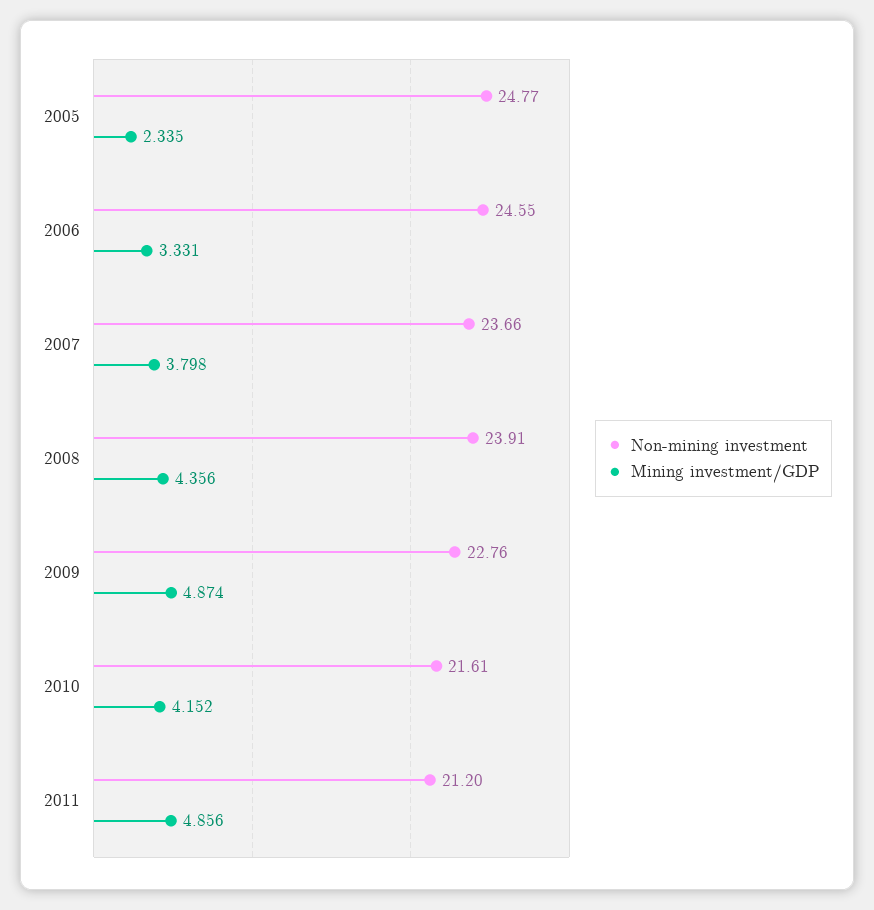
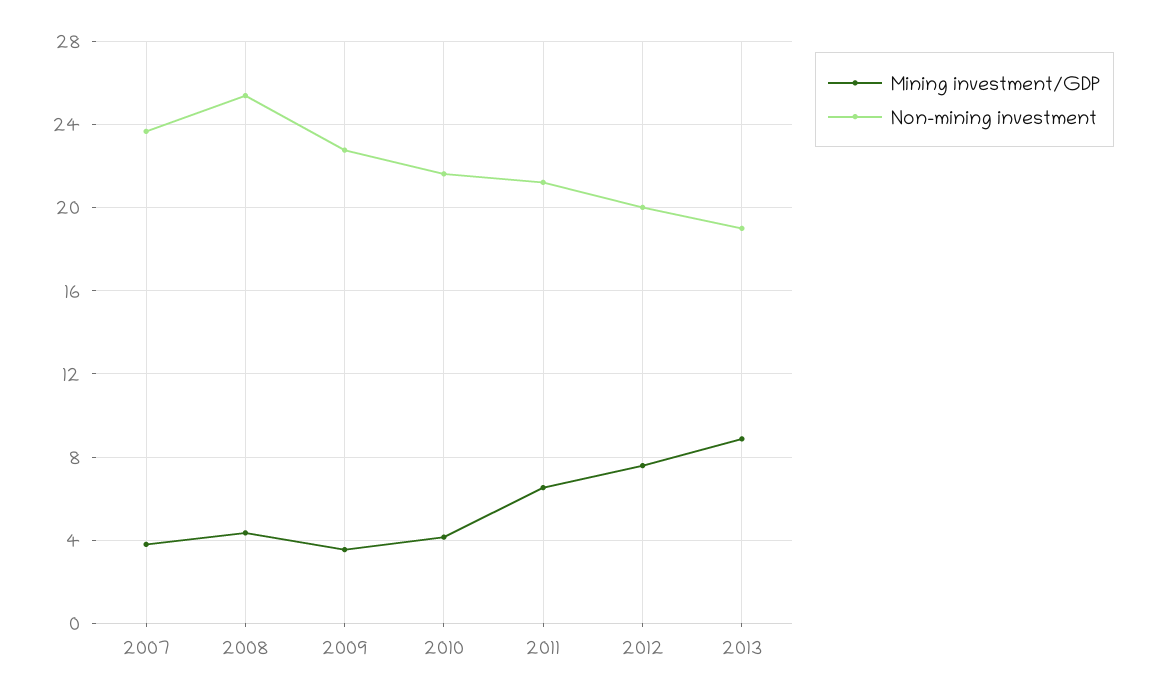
Non-mining investment, 2005: 24.77 -> none
Mining investment/GDP, 2005: 2.335 -> none
Non-mining investment, 2006: 24.55 -> none
Mining investment/GDP, 2006: 3.331 -> none
Non-mining investment, 2008: 23.91 -> 25.5
Mining investment/GDP, 2009: 4.874 -> 3.5
Mining investment/GDP, 2011: 4.856 -> 6.5
Mining investment/GDP, 2012: none -> 7.5
Non-mining investment, 2012: none -> 20
Mining investment/GDP, 2013: none -> 9
Non-mining investment, 2013: none -> 19

